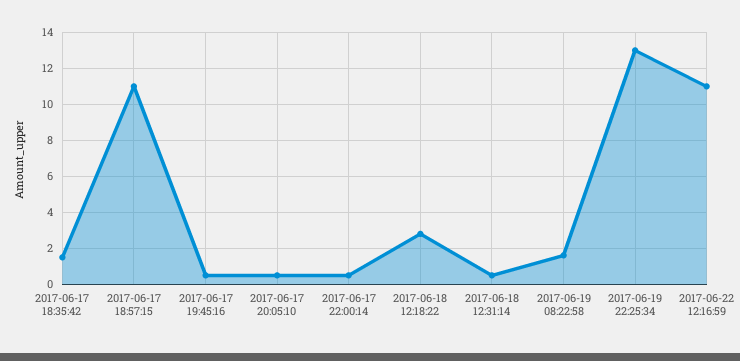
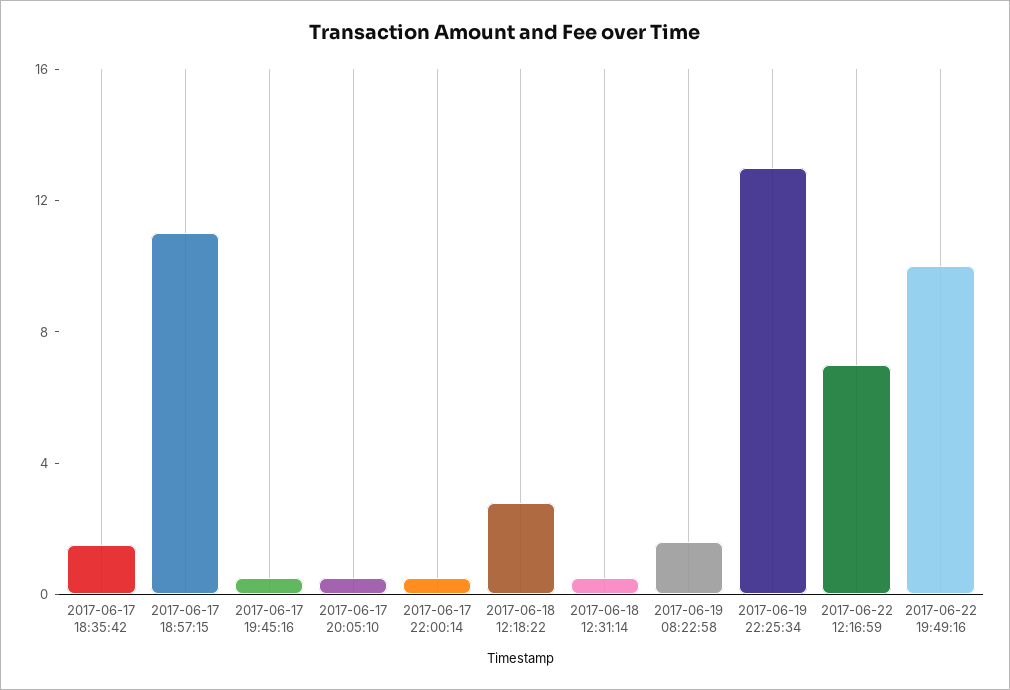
2017-06-22 12:16:59: 11 -> 7
2017-06-22 19:49:16: none -> 10

